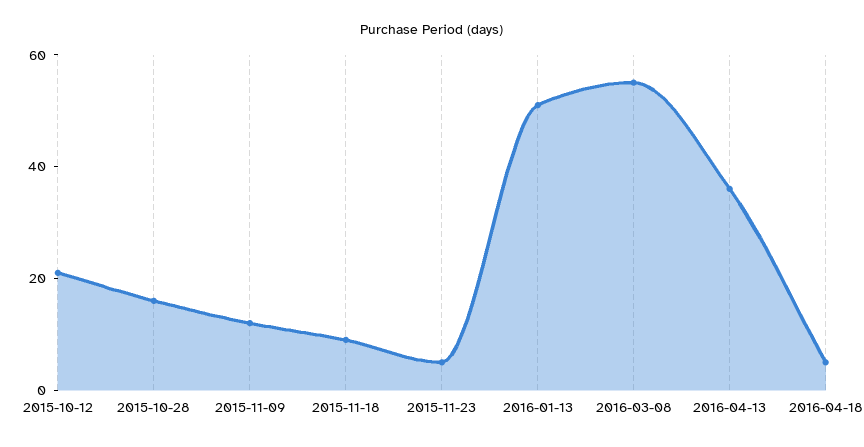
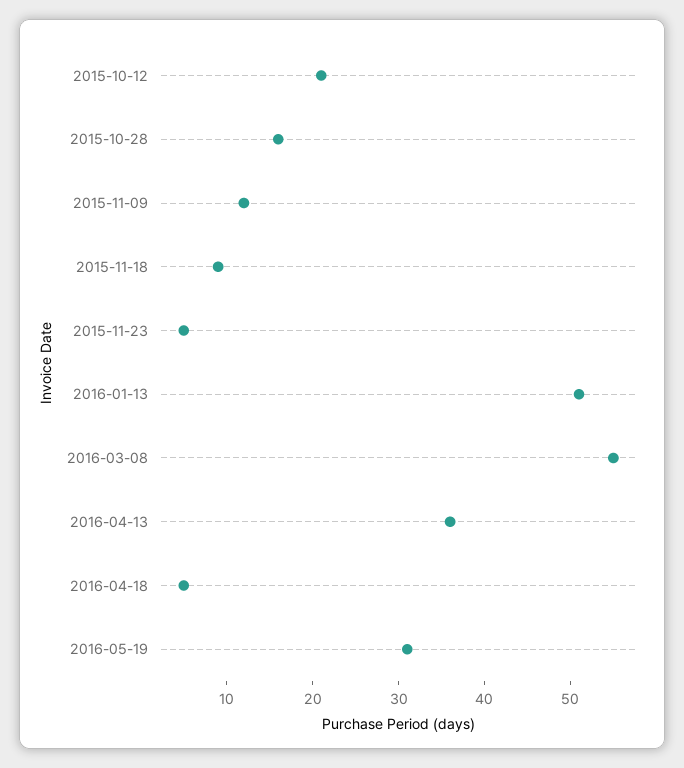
2016-05-19: none -> 31

